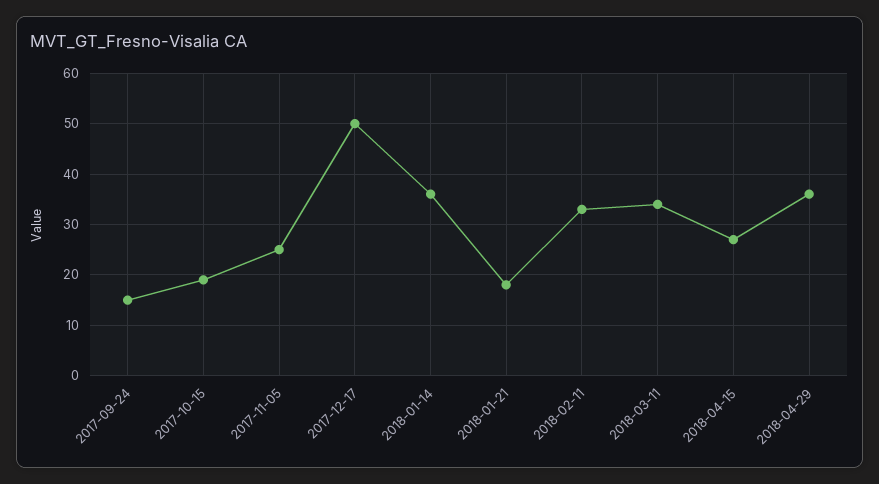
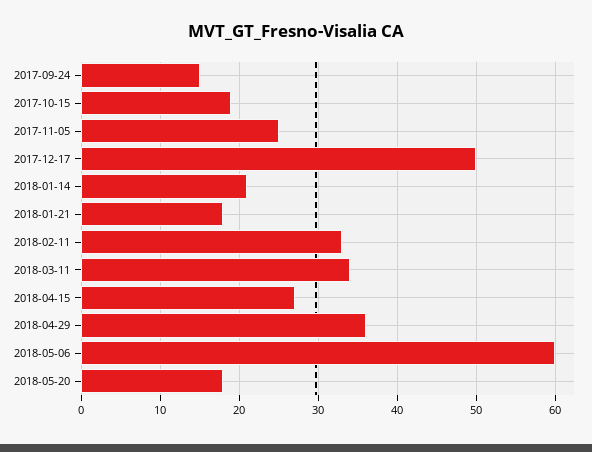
2018-01-14: 35 -> 21
2018-05-06: none -> 60
2018-05-20: none -> 18

